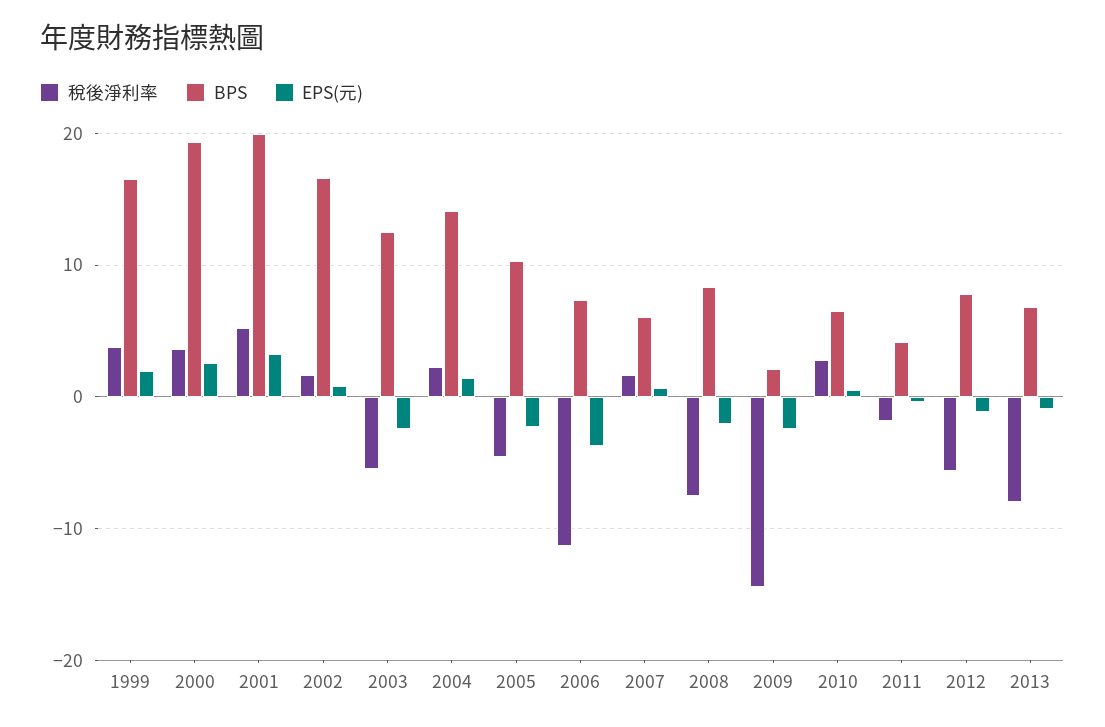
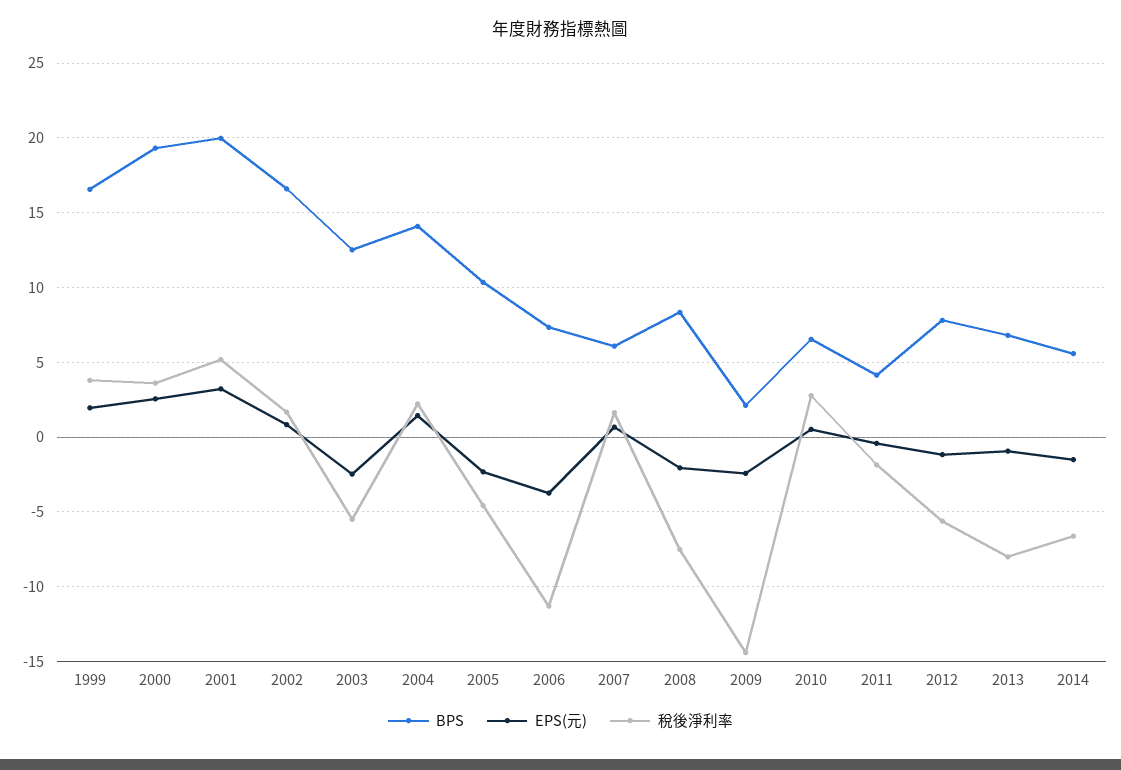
BPS, 2014: none -> 5.5
EPS(元), 2014: none -> -1.5
稅後淨利率, 2014: none -> -6.5

